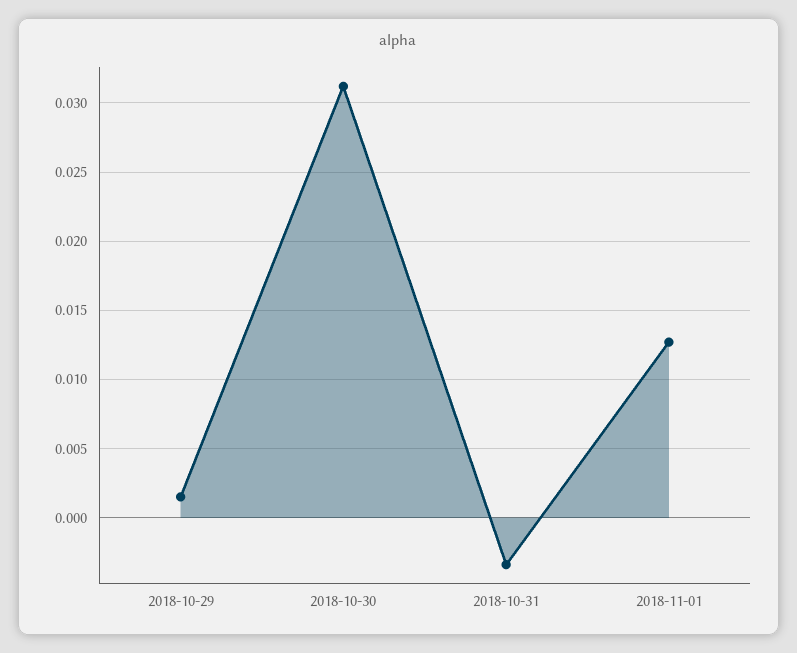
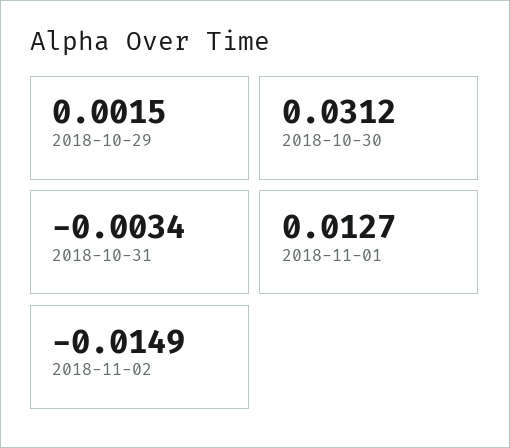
2018-11-02: none -> -0.0149

